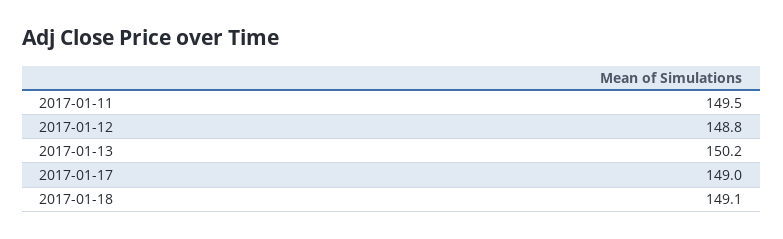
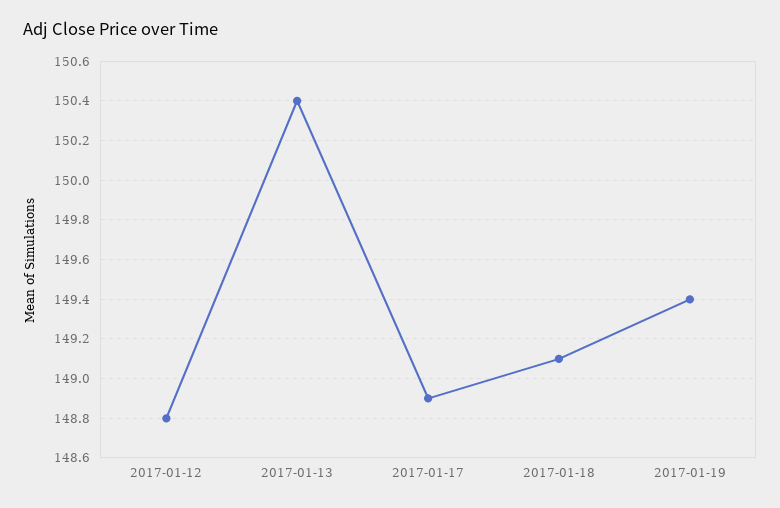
2017-01-11: 149.5 -> none
2017-01-13: 150.2 -> 150.4
2017-01-17: 149 -> 148.9
2017-01-19: none -> 149.4

